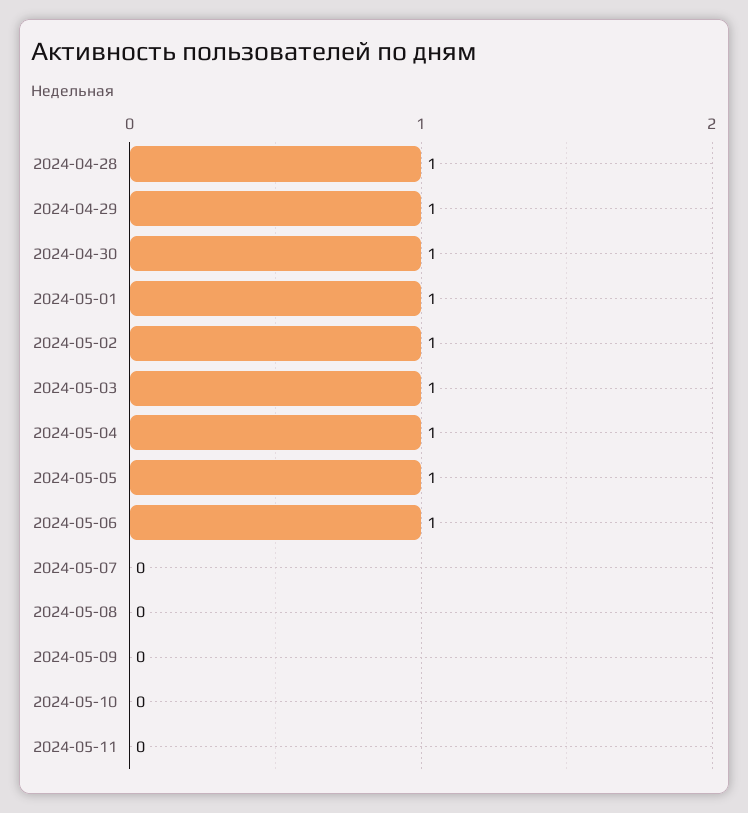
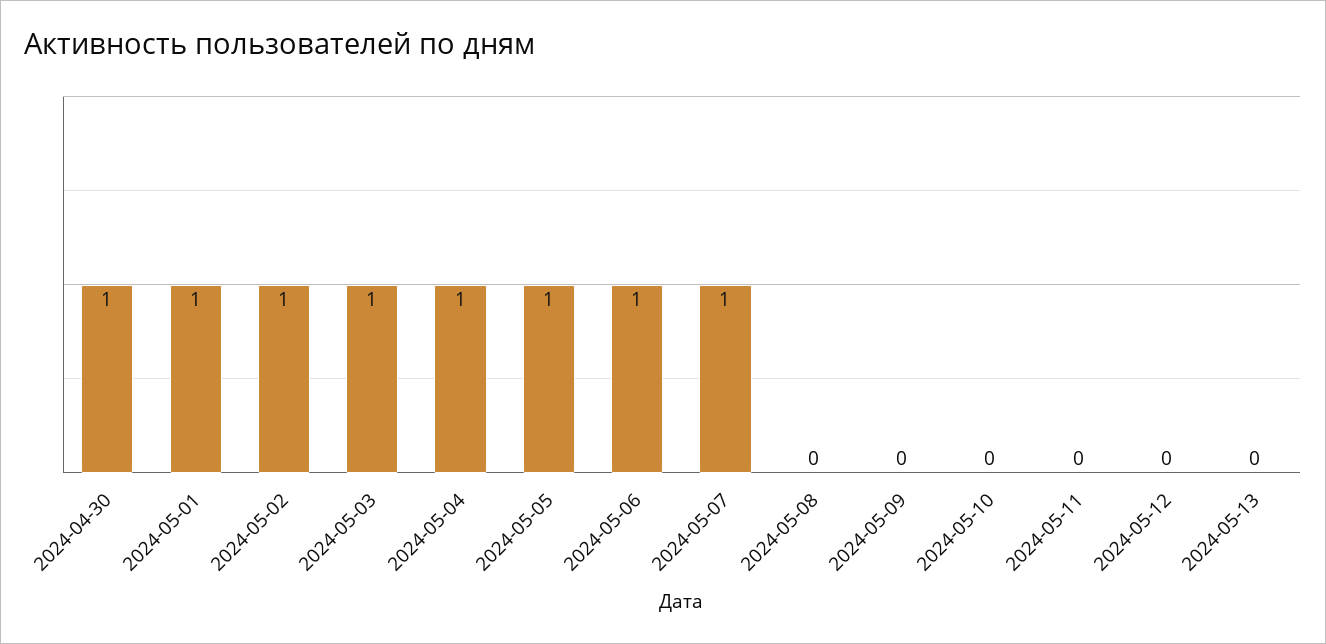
2024-04-28: 1 -> none
2024-04-29: 1 -> none
2024-05-07: 0 -> 1
2024-05-12: none -> 0
2024-05-13: none -> 0

